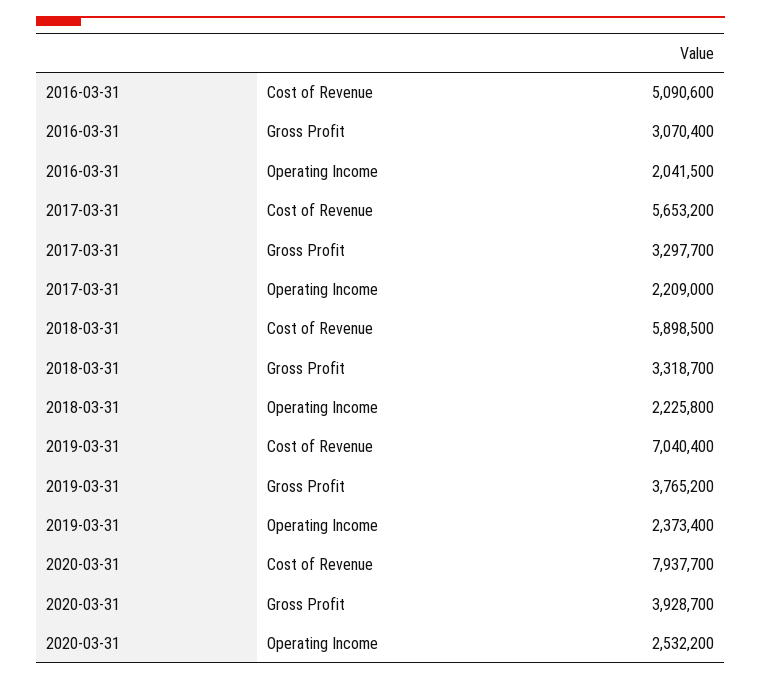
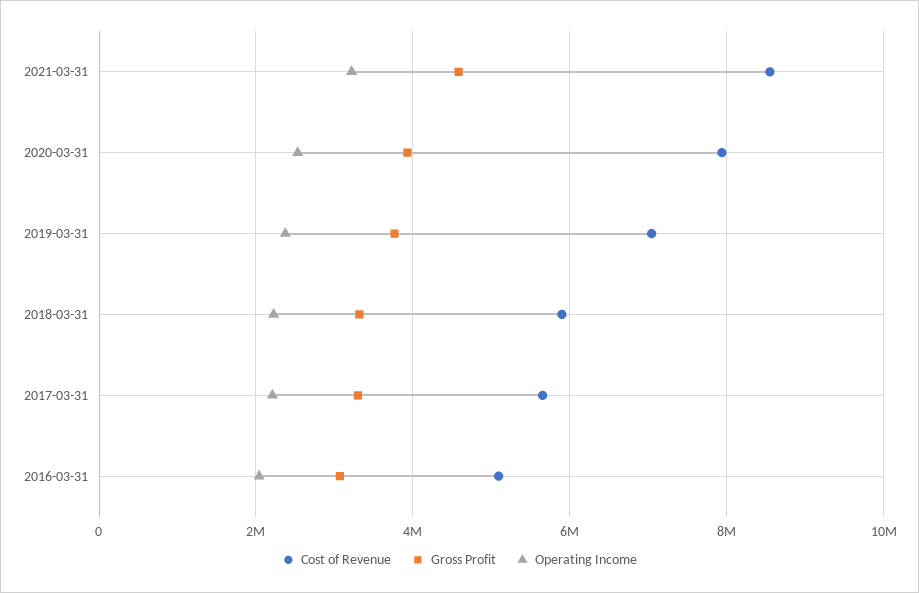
Cost of Revenue, 2021-03-31: none -> 8600000
Gross Profit, 2021-03-31: none -> 4600000
Operating Income, 2021-03-31: none -> 3200000

